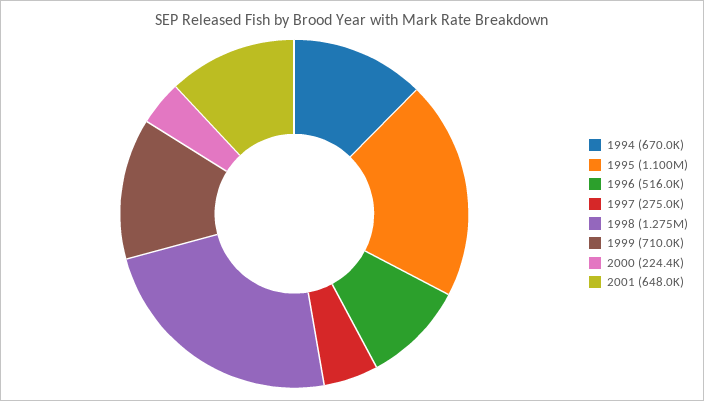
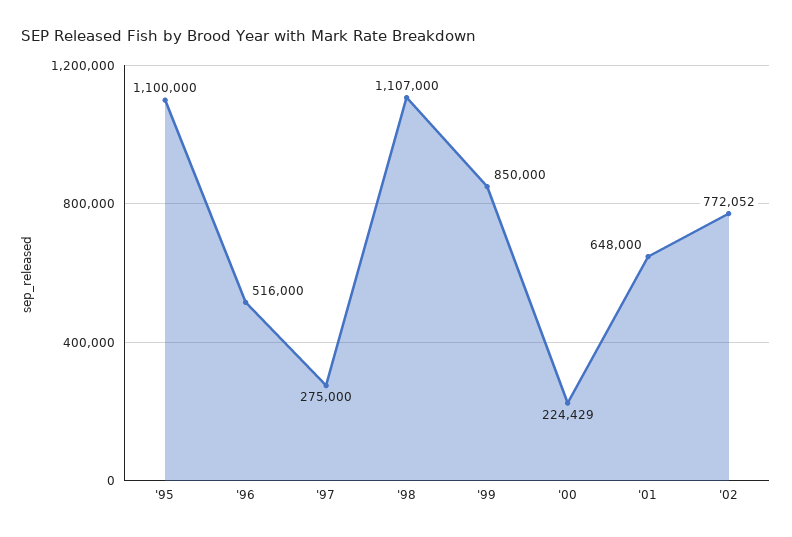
1994: 670000 -> none
1998: 1275000 -> 1107000
1999: 710000 -> 850000
'02: none -> 772052

